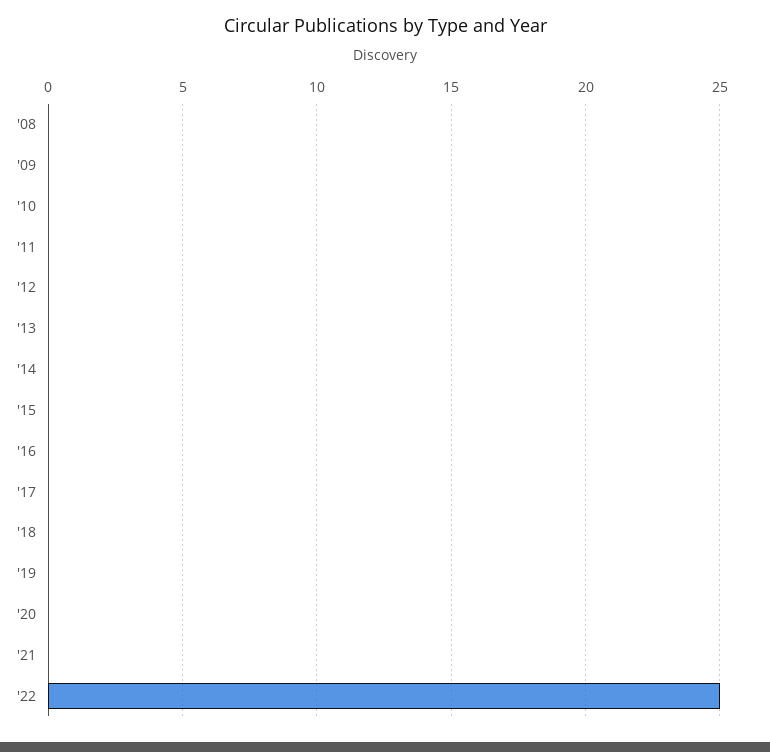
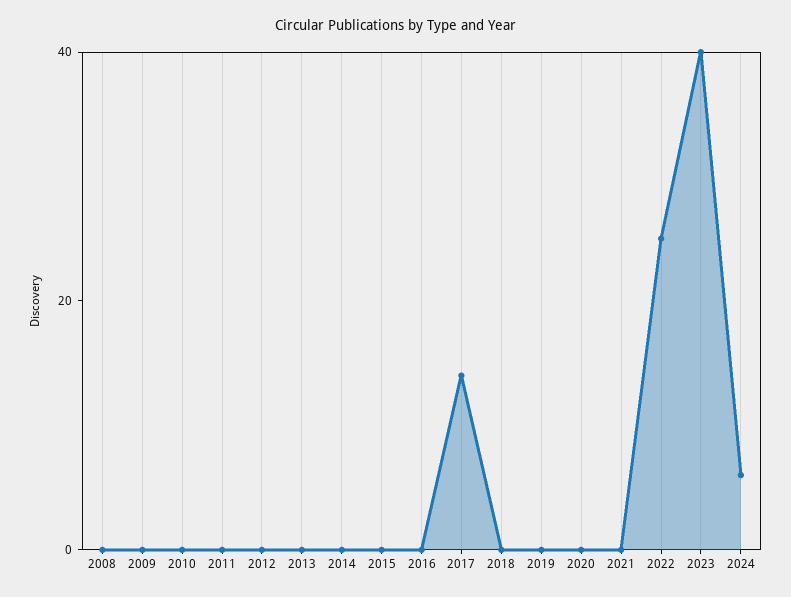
'17: 0 -> 15
2023: none -> 40
2024: none -> 5

